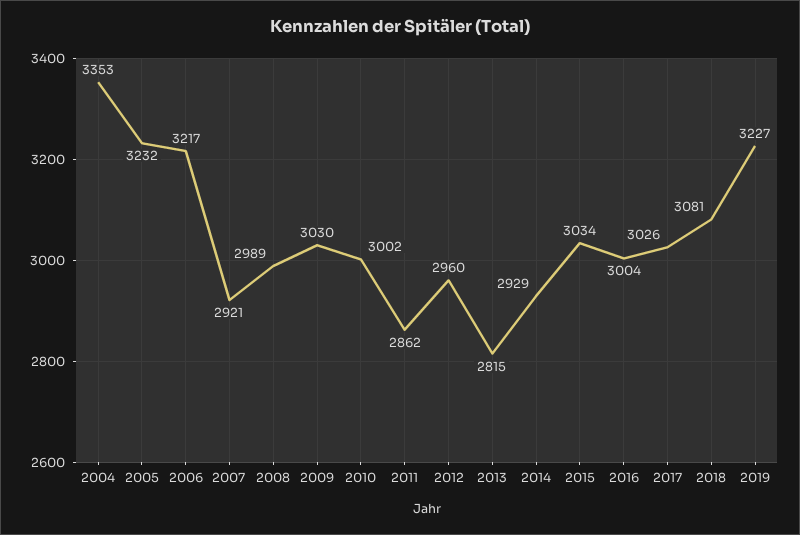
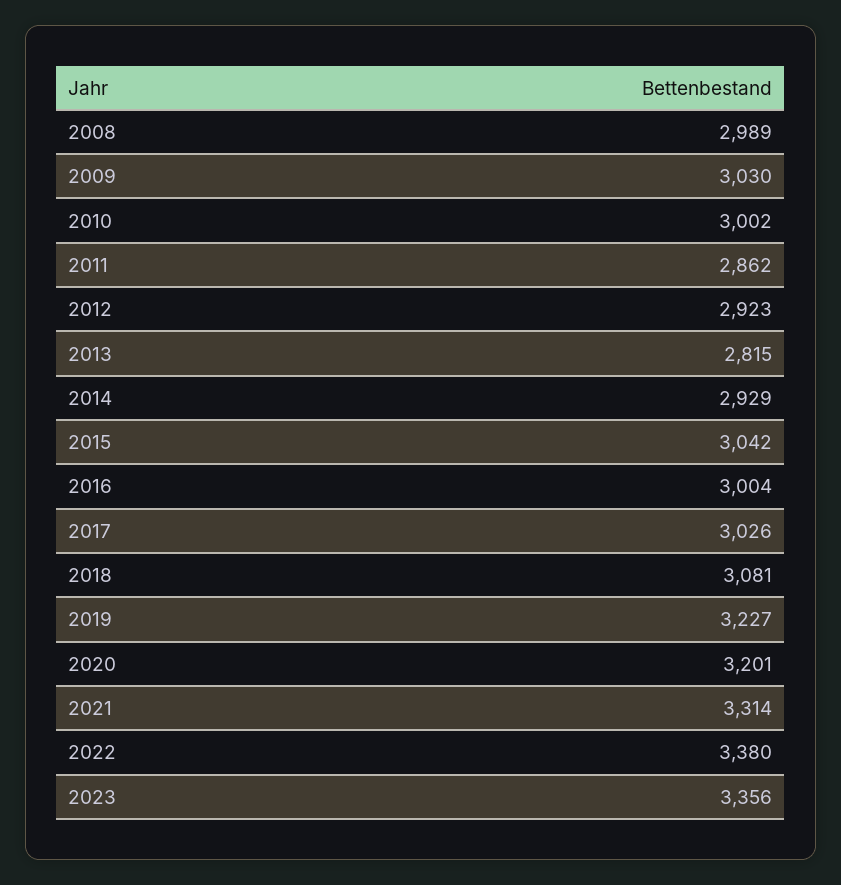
2004: 3353 -> none
2005: 3232 -> none
2006: 3217 -> none
2007: 2921 -> none
2012: 2960 -> 2923
2015: 3034 -> 3042
2020: none -> 3201
2021: none -> 3314
2022: none -> 3380
2023: none -> 3356

